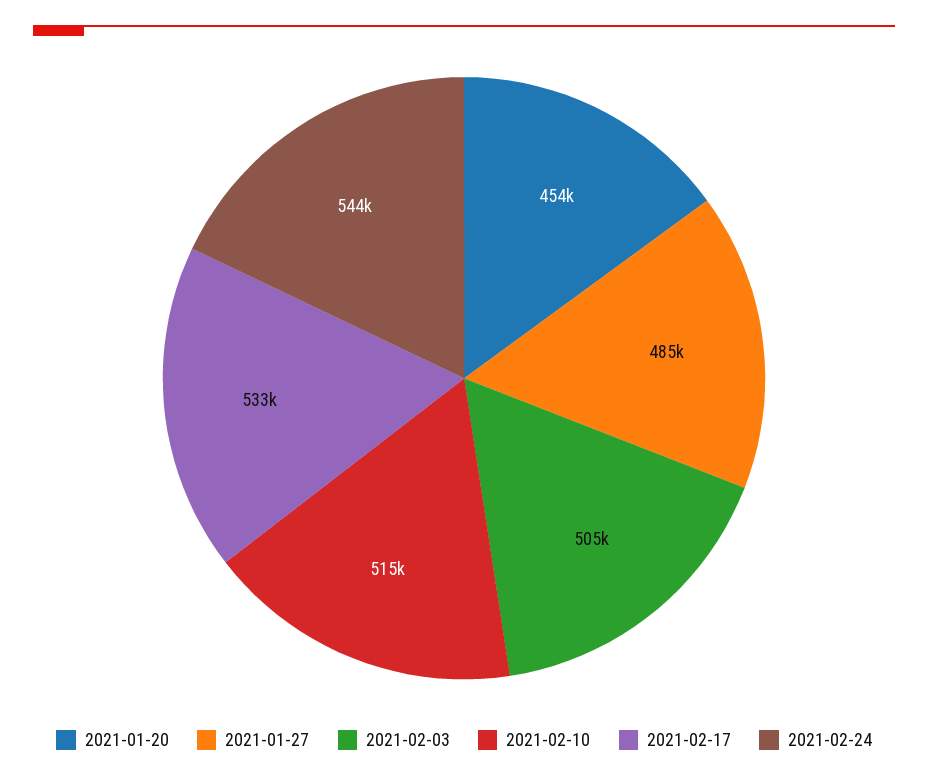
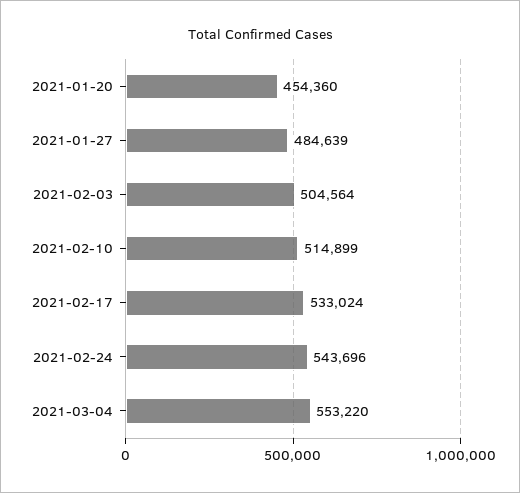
2021-03-04: none -> 553220

